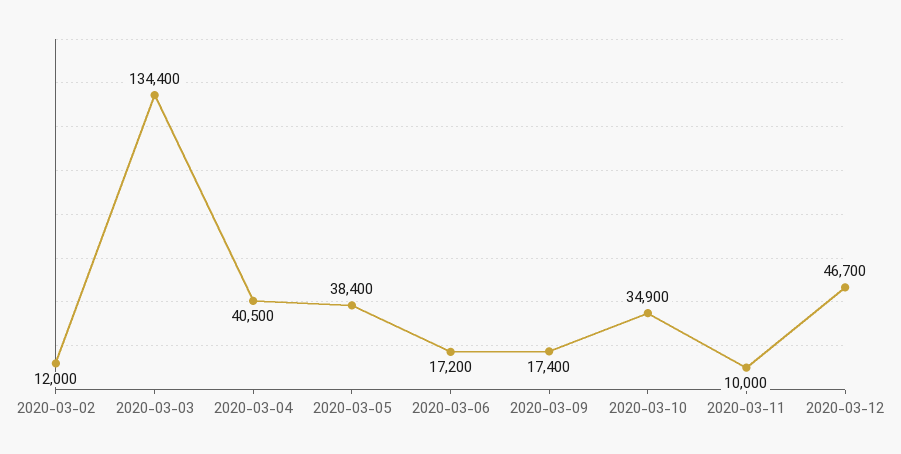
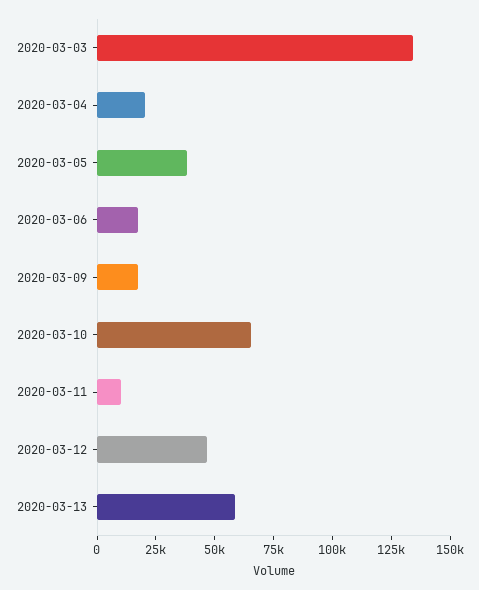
2020-03-02: 12000 -> none
2020-03-04: 40500 -> 20000
2020-03-10: 34900 -> 65000
2020-03-13: none -> 60000

